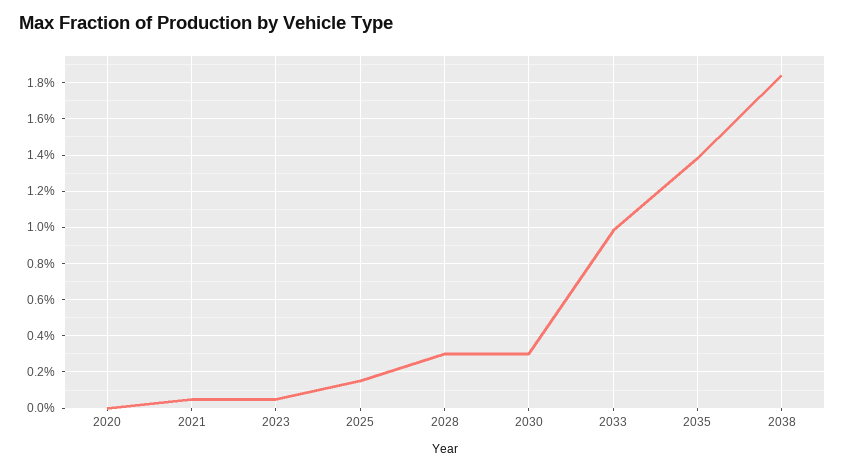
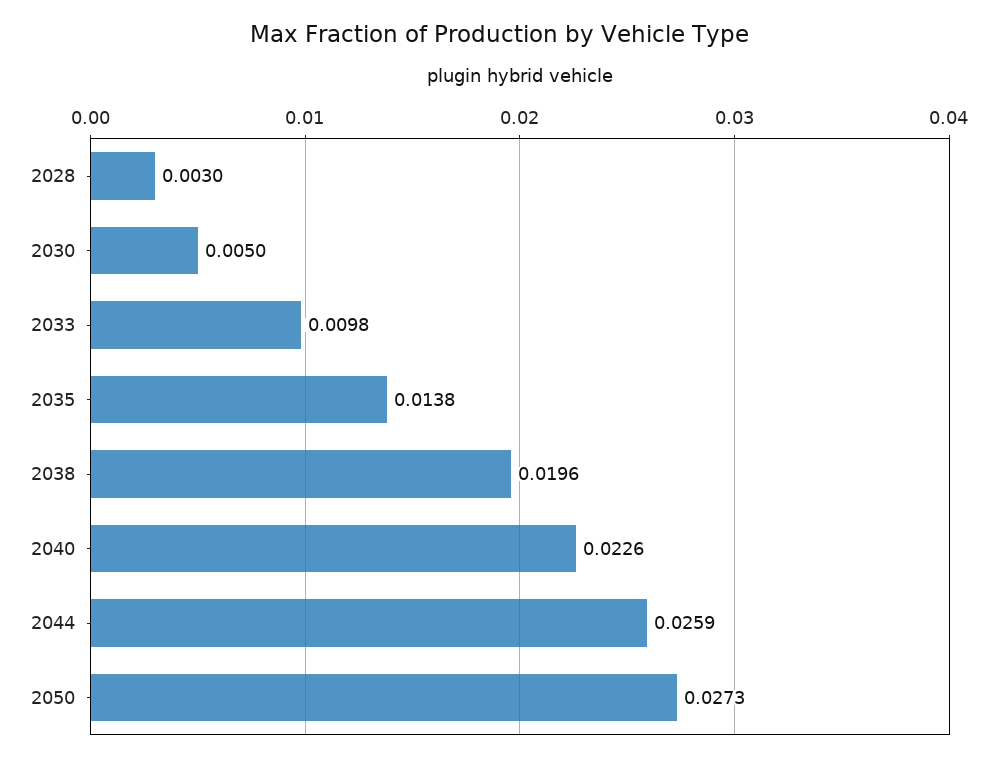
2020: 0 -> none
2021: 0.0005 -> none
2023: 0.0005 -> none
2025: 0.0015 -> none
2030: 0.003 -> 0.005
2038: 0.0185 -> 0.0196
2040: none -> 0.0226
2044: none -> 0.0259
2050: none -> 0.0273

